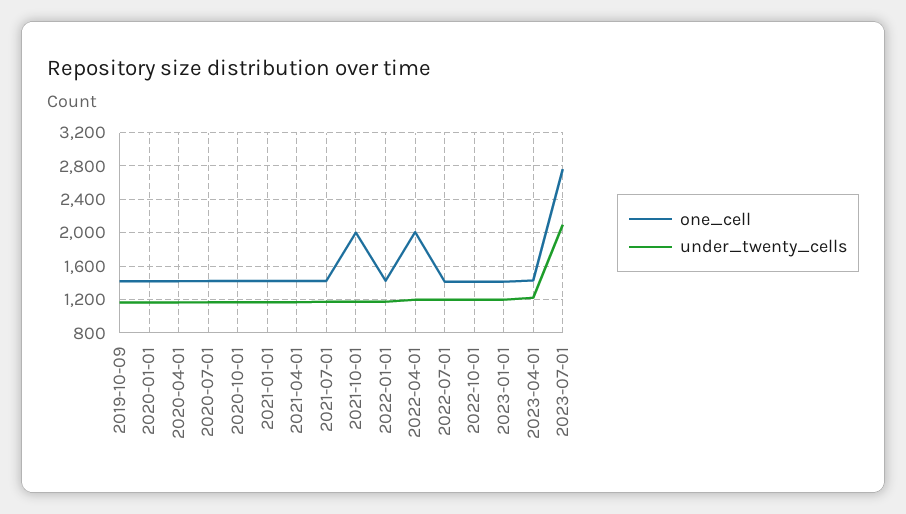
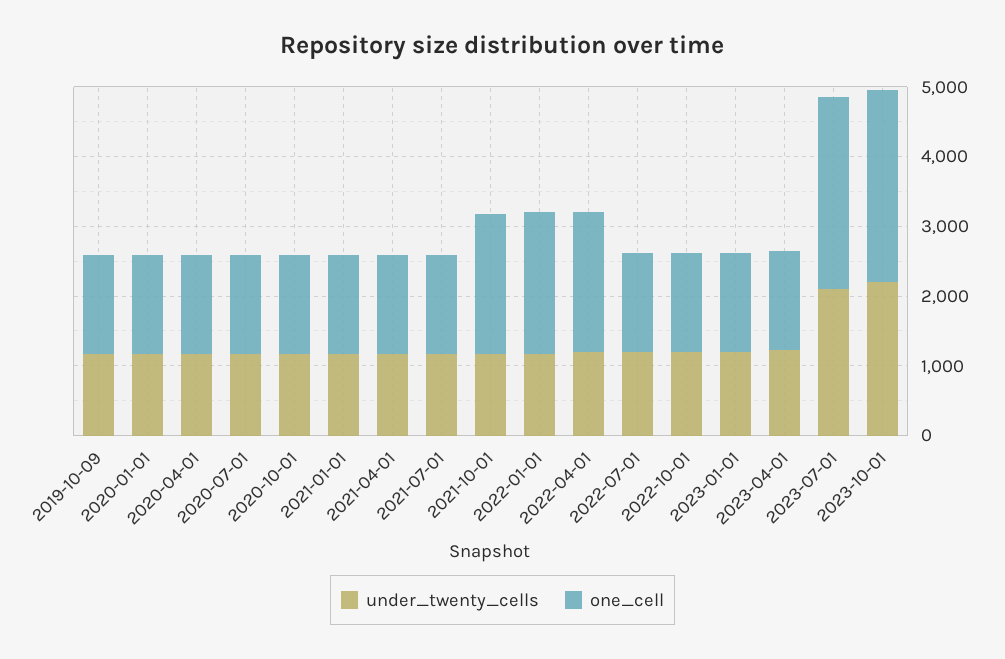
one_cell, 2022-01-01: 1400 -> 2000
under_twenty_cells, 2023-10-01: none -> 2200
one_cell, 2023-10-01: none -> 2800

